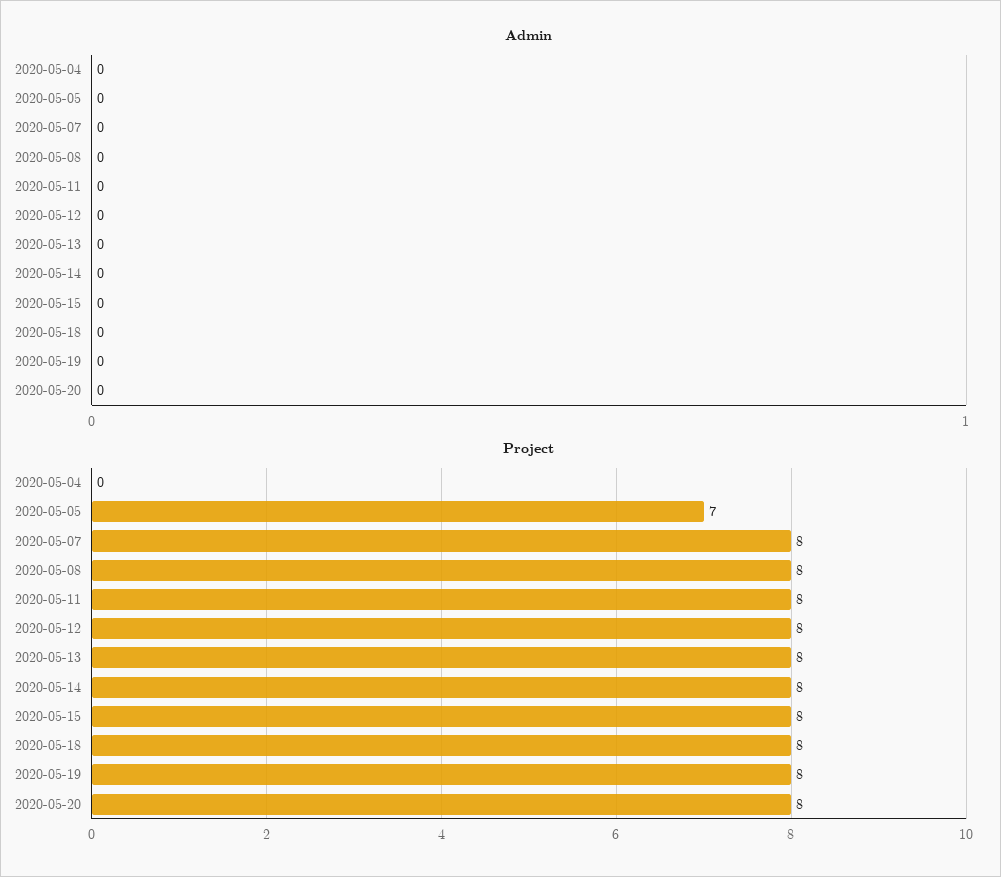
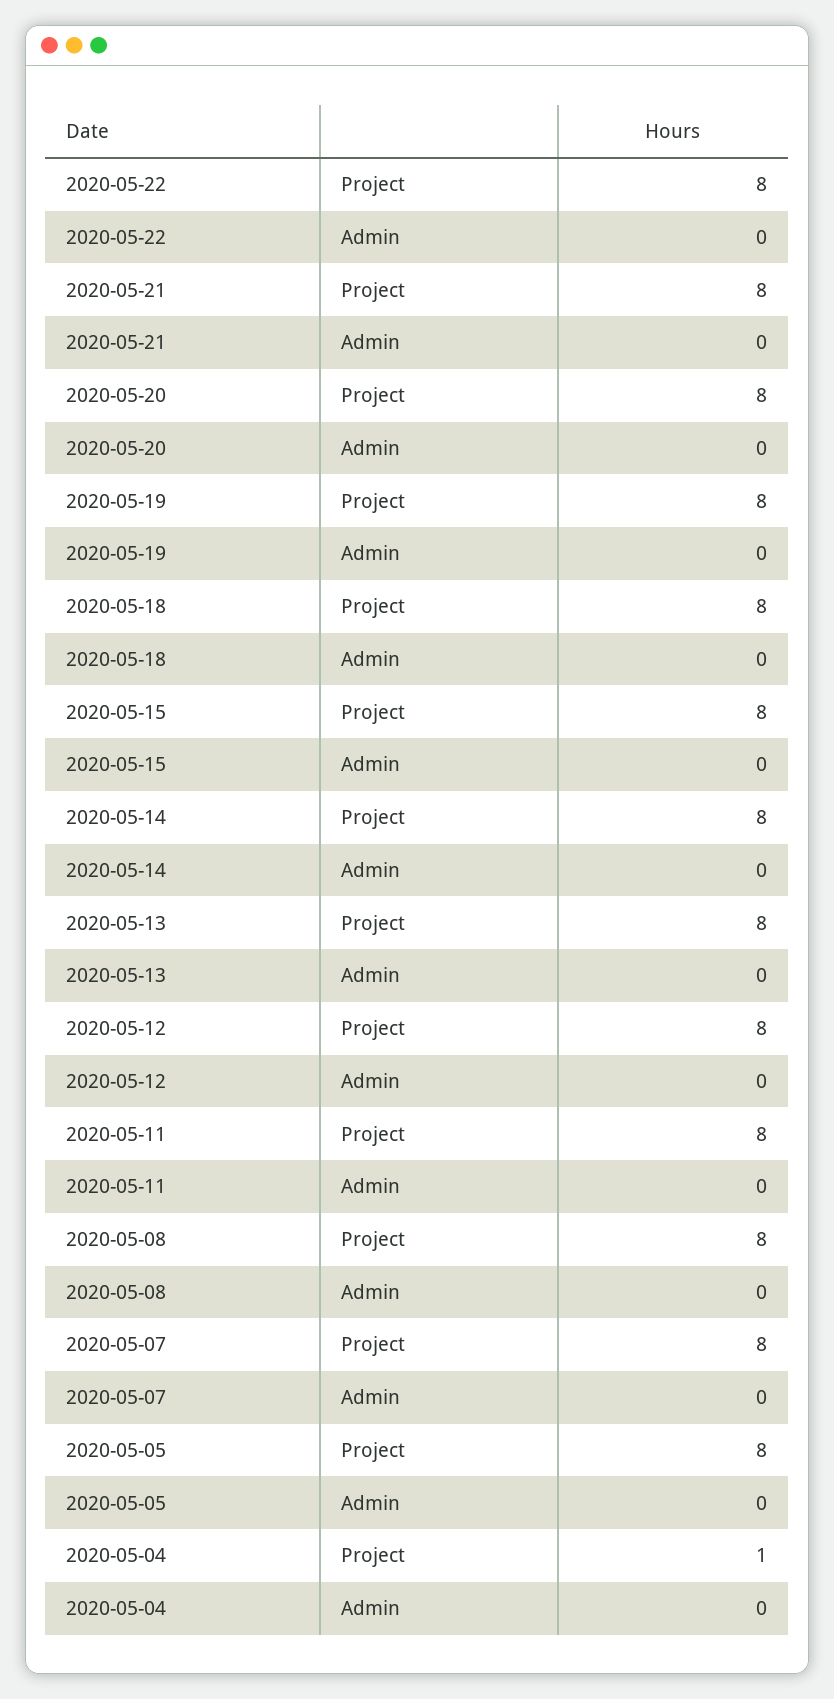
Project, 2020-05-04: 0 -> 1
Project, 2020-05-05: 7 -> 8
Project, 2020-05-22: none -> 8
Admin, 2020-05-22: none -> 0
Project, 2020-05-21: none -> 8
Admin, 2020-05-21: none -> 0

